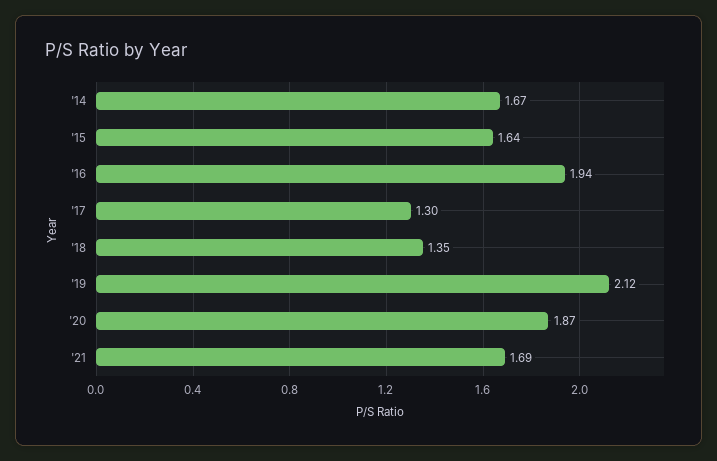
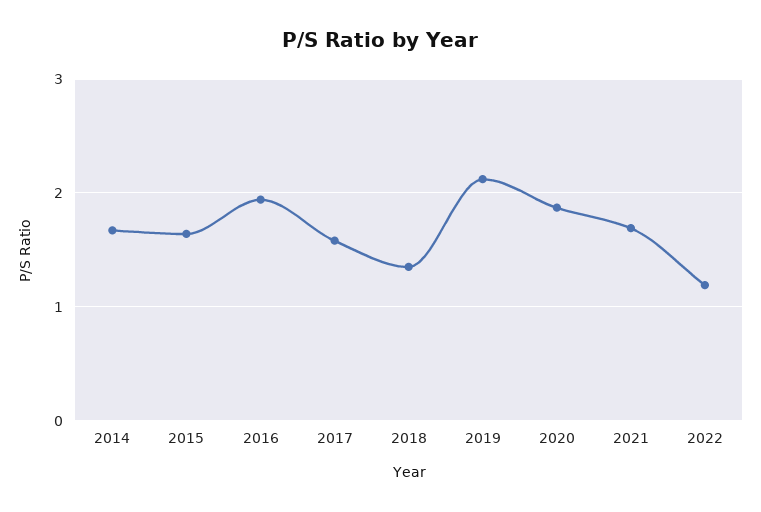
'17: 1.3 -> 1.6
2022: none -> 1.2

